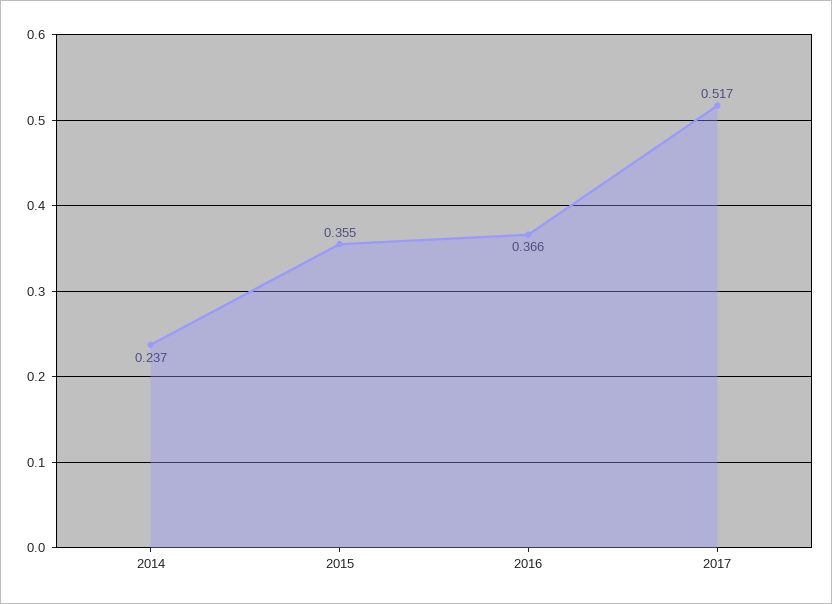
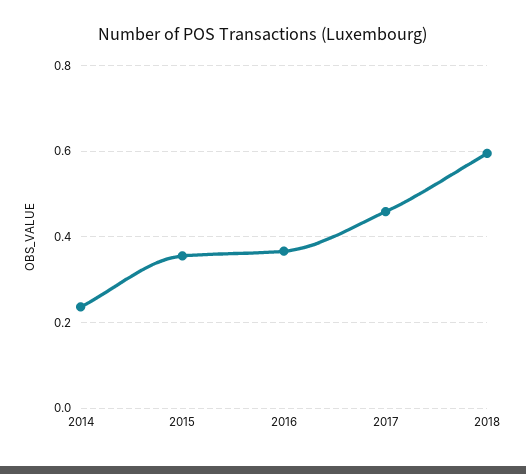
2017: 0.517 -> 0.46
2018: none -> 0.6

